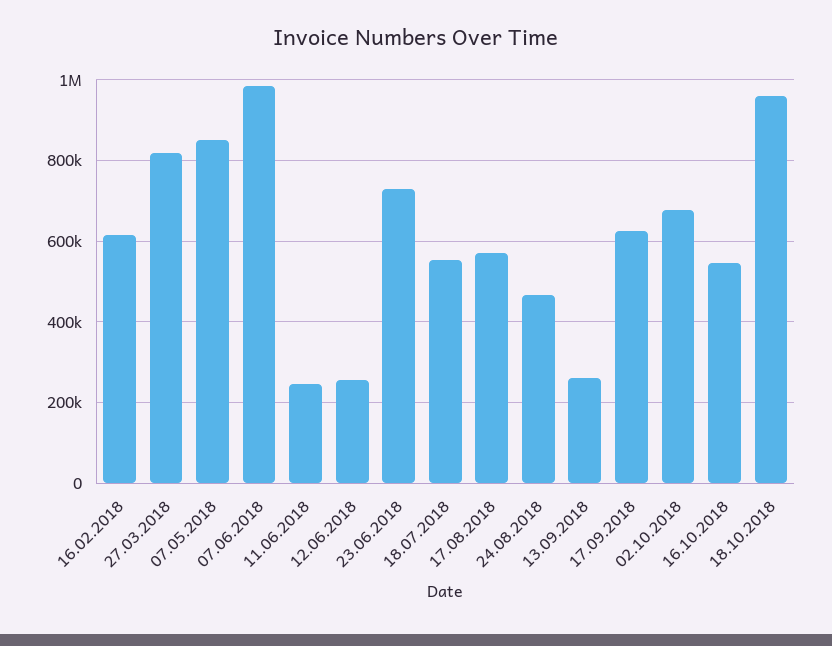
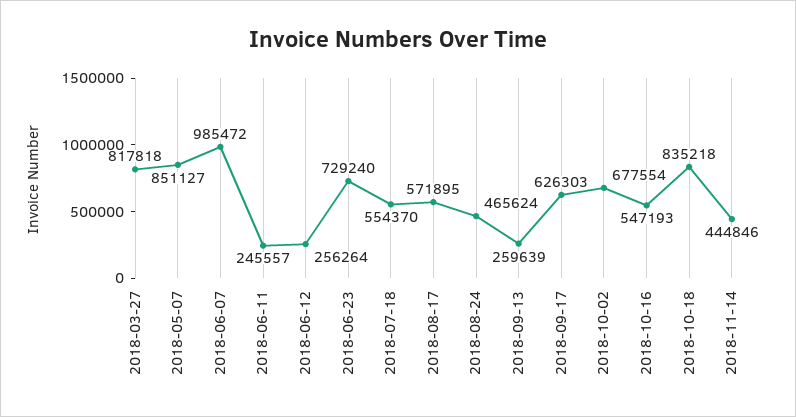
16.02.2018: 620000 -> none
18.10.2018: 960000 -> 835218
2018-11-14: none -> 444846

